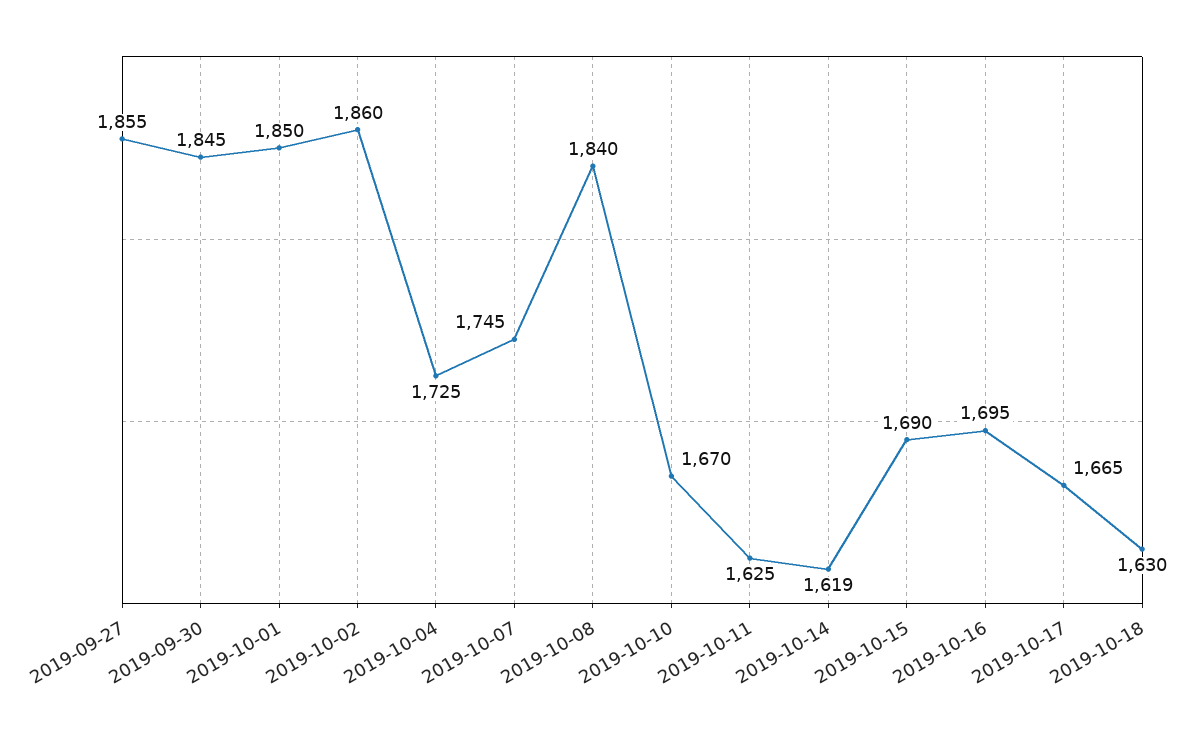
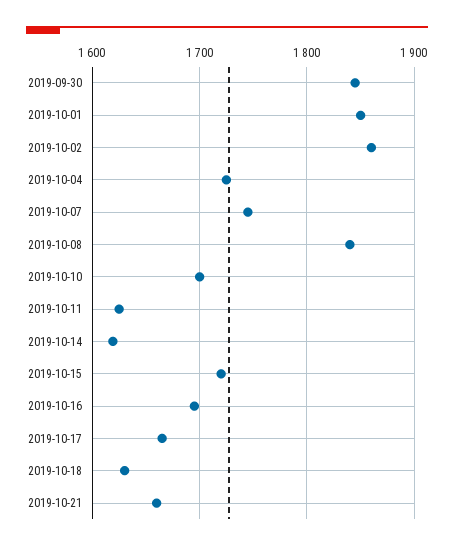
2019-09-27: 1855 -> none
2019-10-10: 1670 -> 1700
2019-10-15: 1690 -> 1720
2019-10-21: none -> 1660

